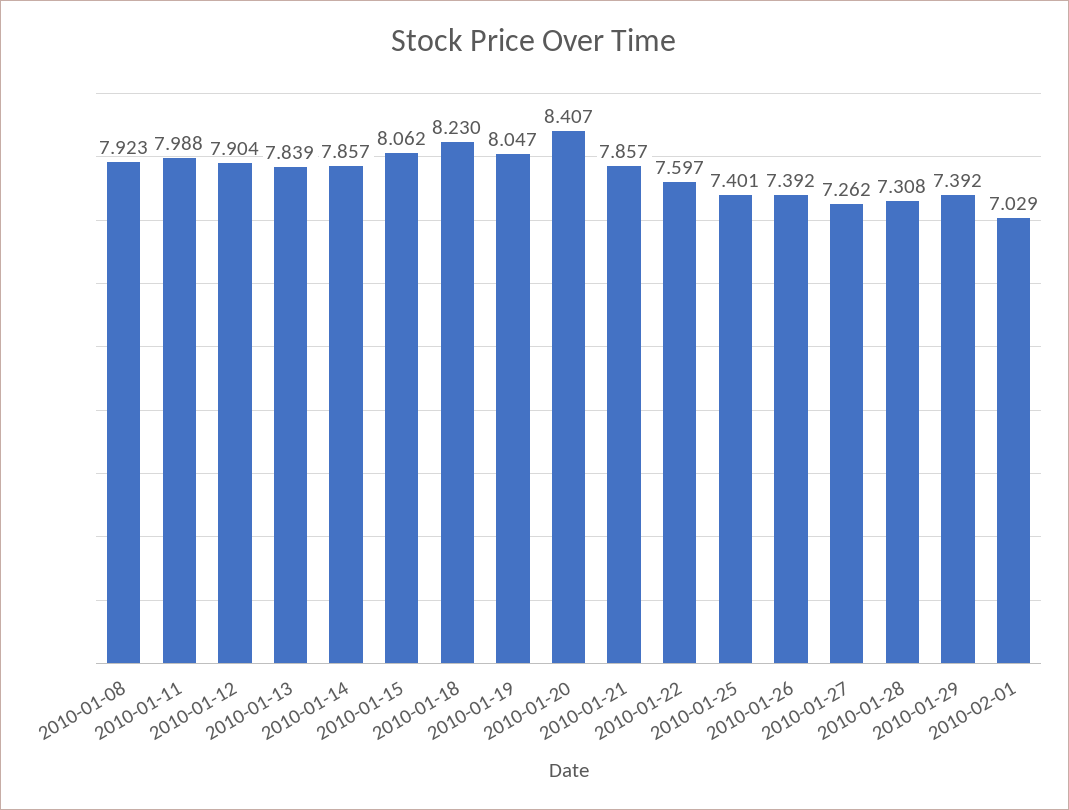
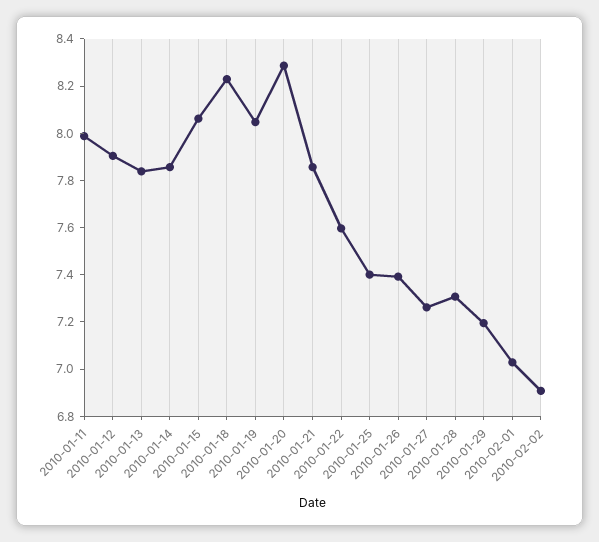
2010-01-08: 7.923 -> none
2010-01-20: 8.407 -> 8.3
2010-01-29: 7.392 -> 7.2
2010-02-02: none -> 6.9

